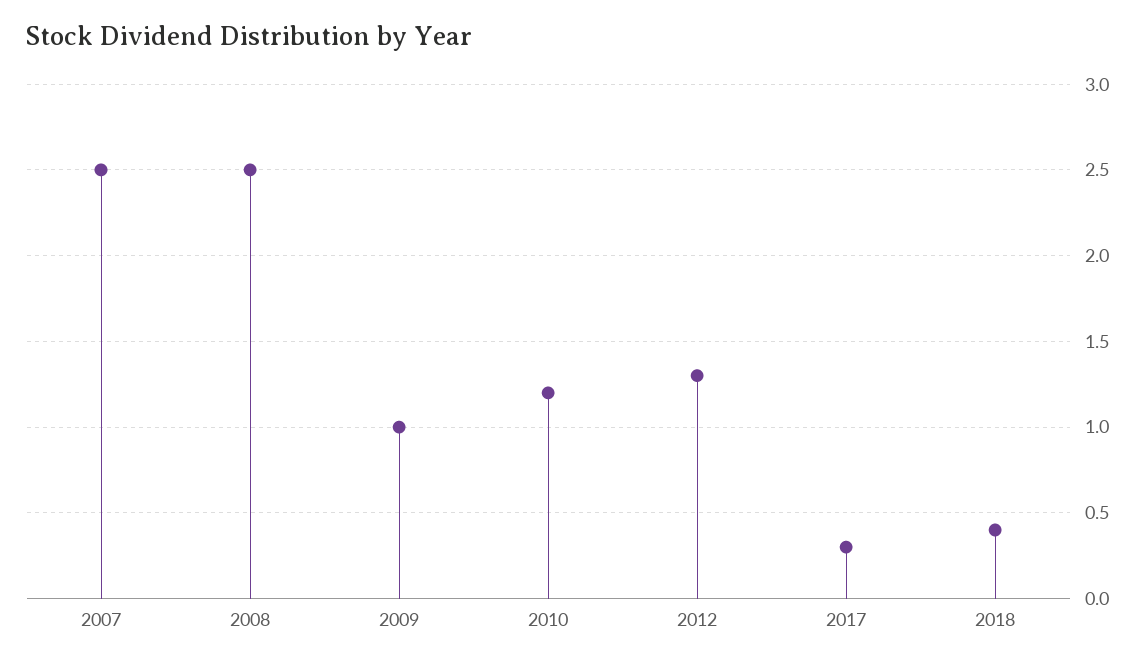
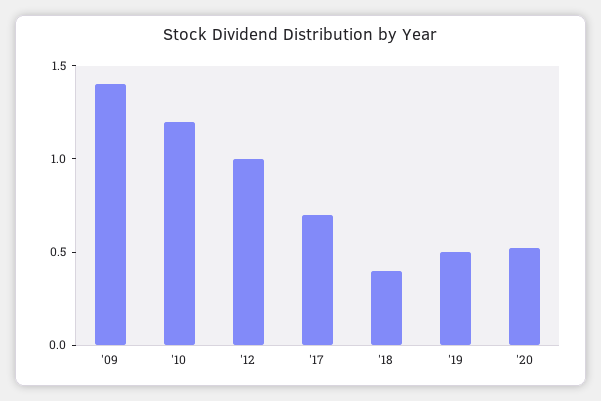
2007: 2.5 -> none
2008: 2.5 -> none
2009: 1 -> 1.4
2012: 1.3 -> 1
2017: 0.3 -> 0.7
'19: none -> 0.5
'20: none -> 0.5

